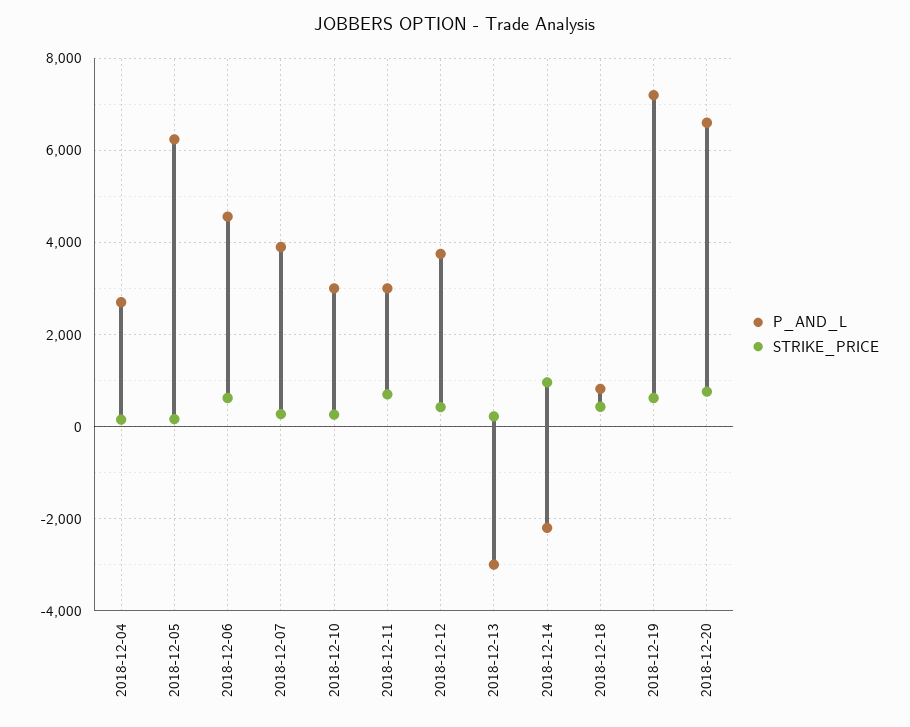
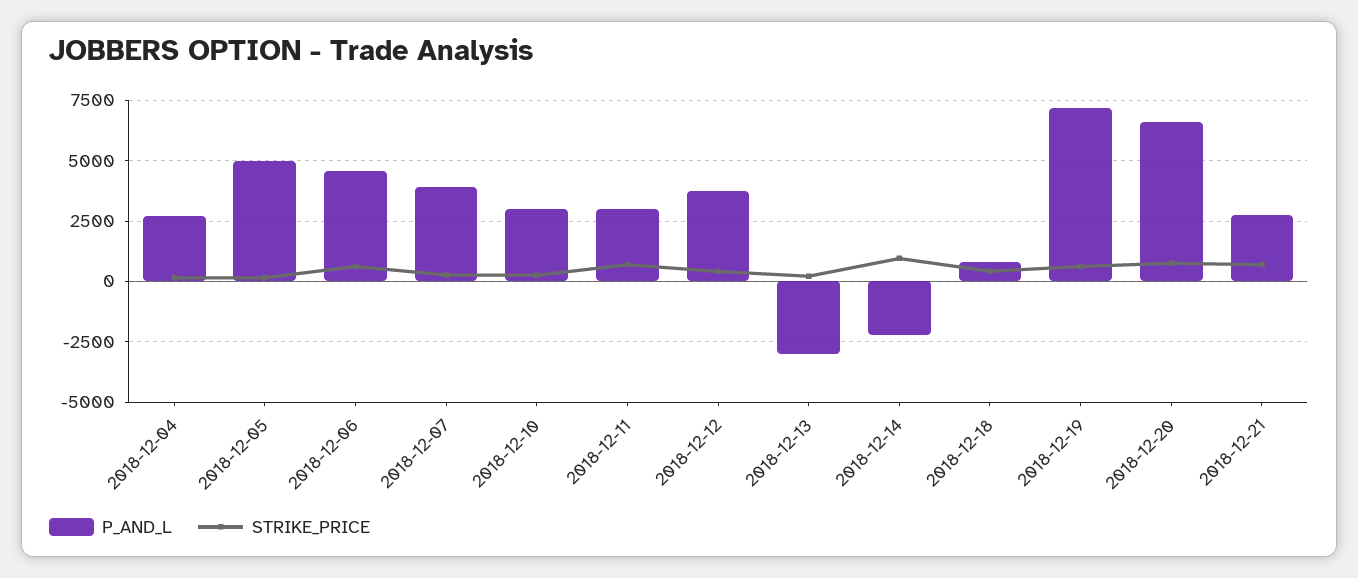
P_AND_L, 2018-12-05: 6200 -> 5000
P_AND_L, 2018-12-21: none -> 2750
STRIKE_PRICE, 2018-12-21: none -> 750

